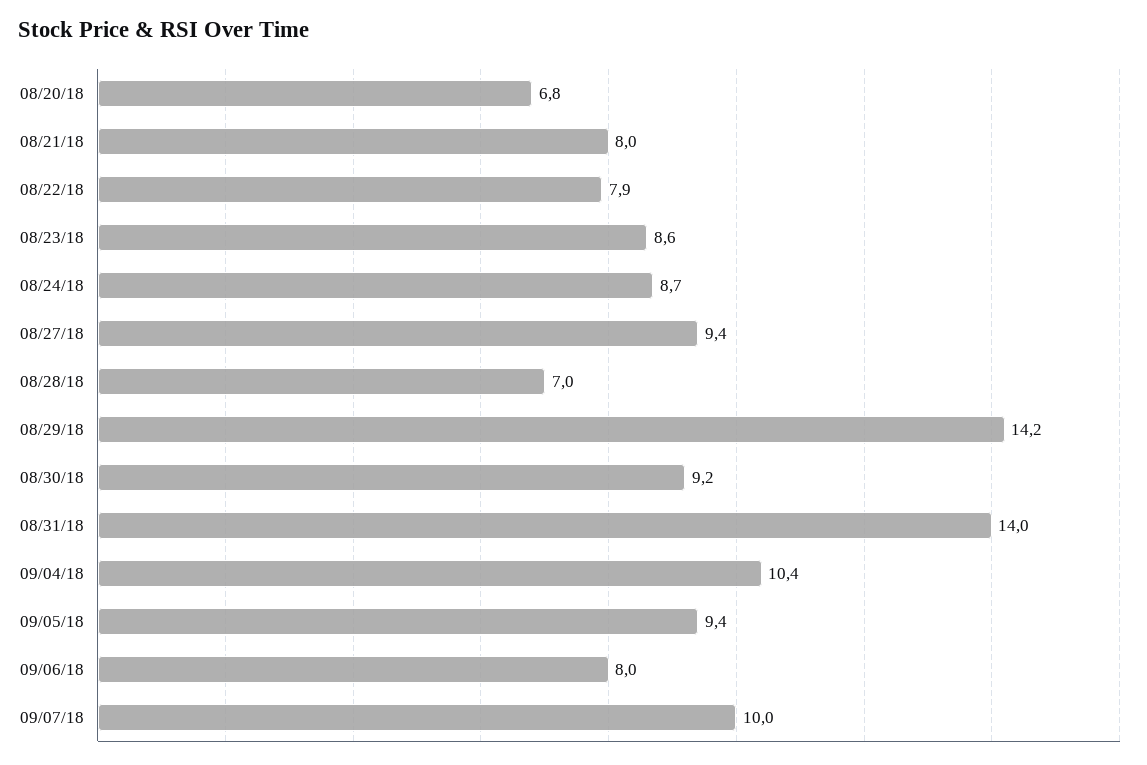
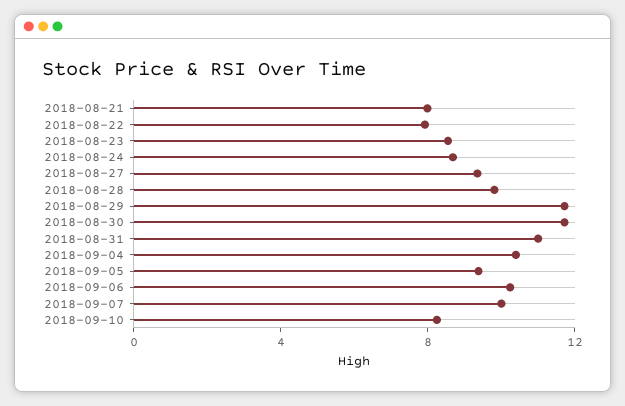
08/20/18: 6.8 -> none
08/28/18: 7 -> 10
08/29/18: 14.2 -> 12
08/30/18: 9.2 -> 12
08/31/18: 14 -> 11
09/06/18: 8 -> 10
2018-09-10: none -> 8

